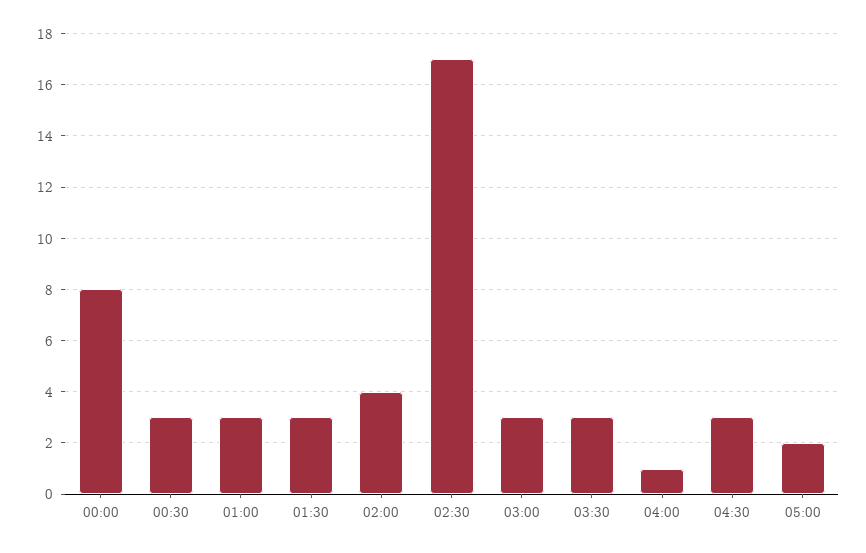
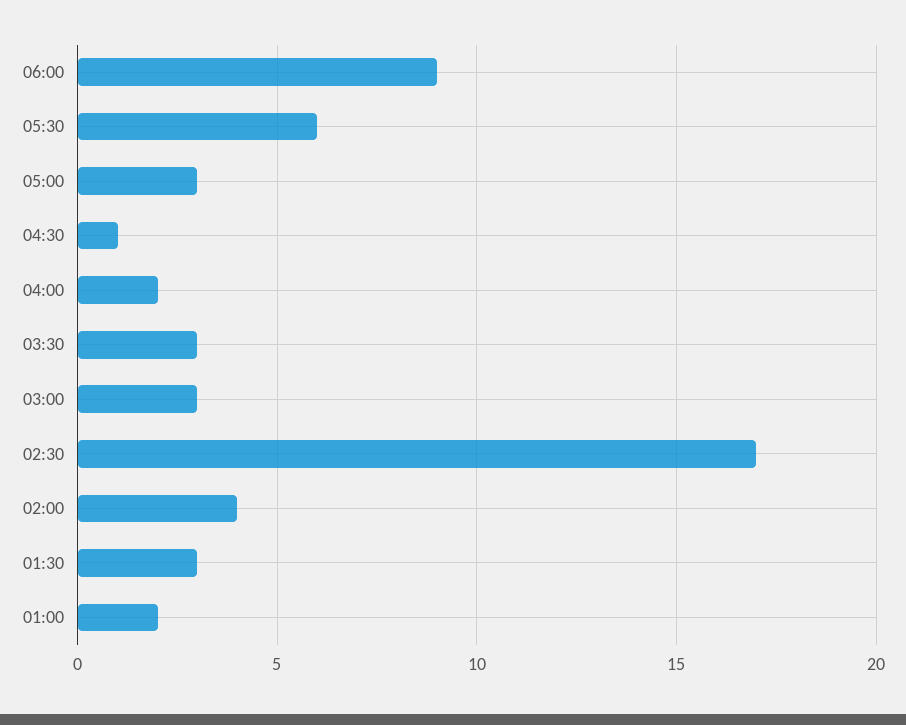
00:00: 8 -> none
00:30: 3 -> none
01:00: 3 -> 2
04:00: 1 -> 2
04:30: 3 -> 1
05:00: 2 -> 3
06:00: none -> 9
05:30: none -> 6

